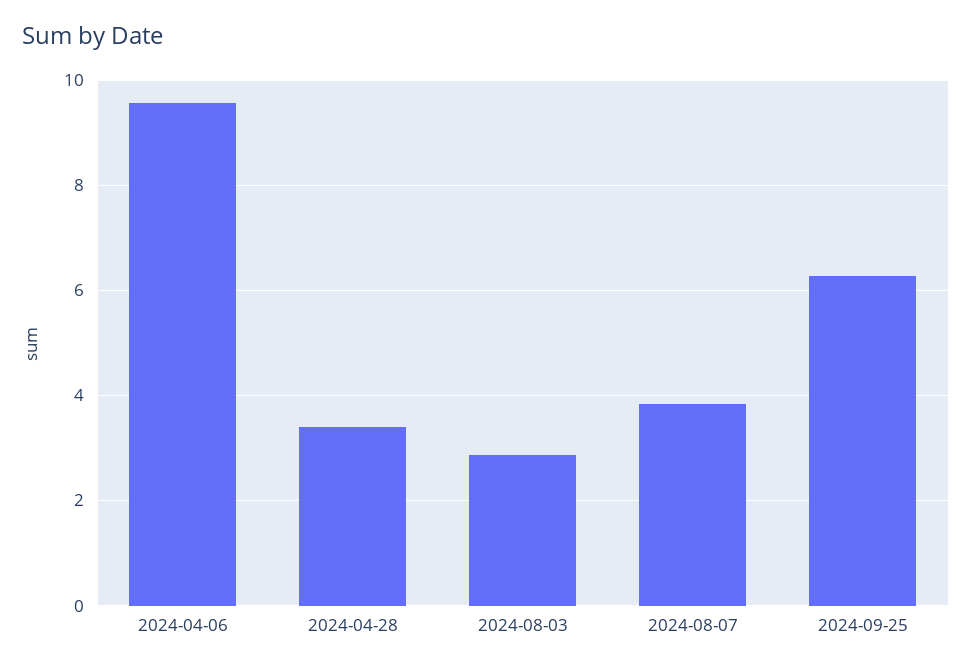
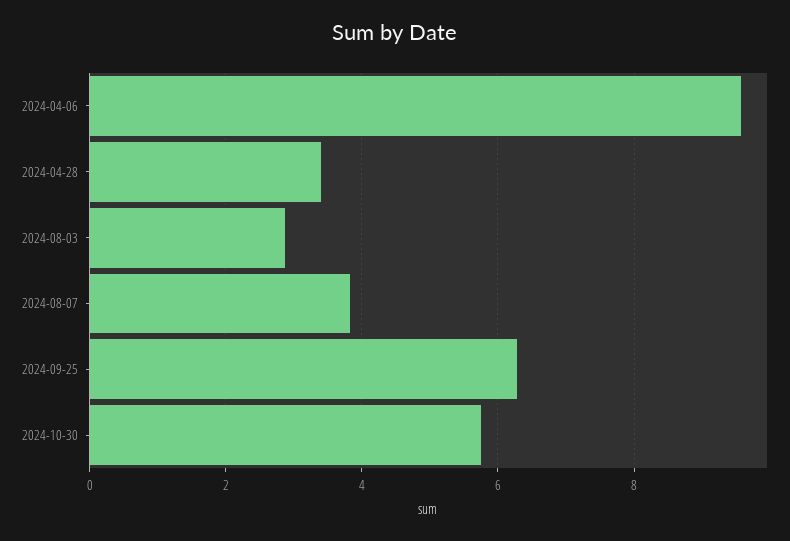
2024-10-30: none -> 5.8

